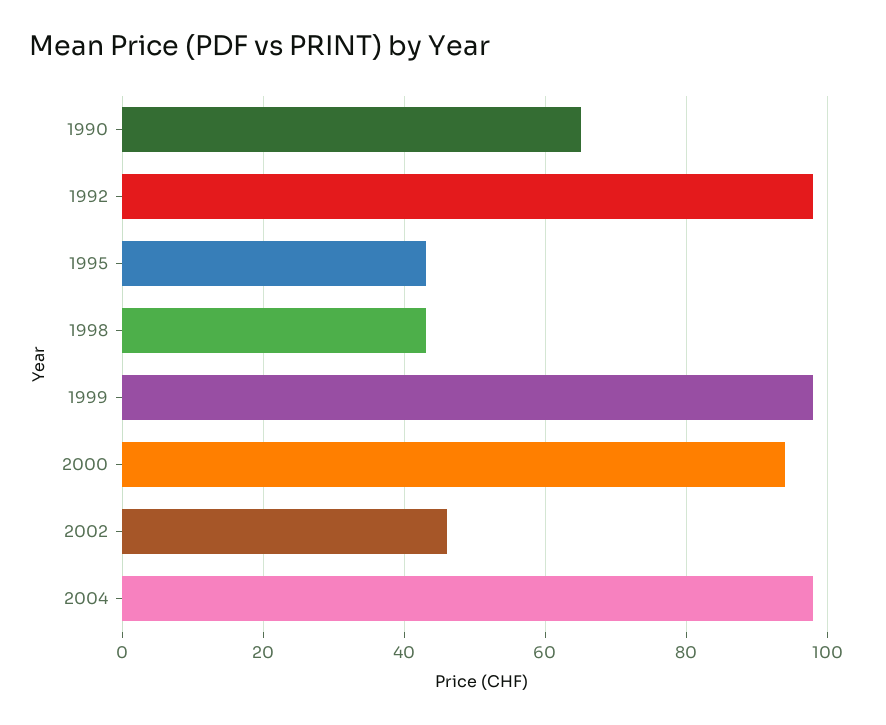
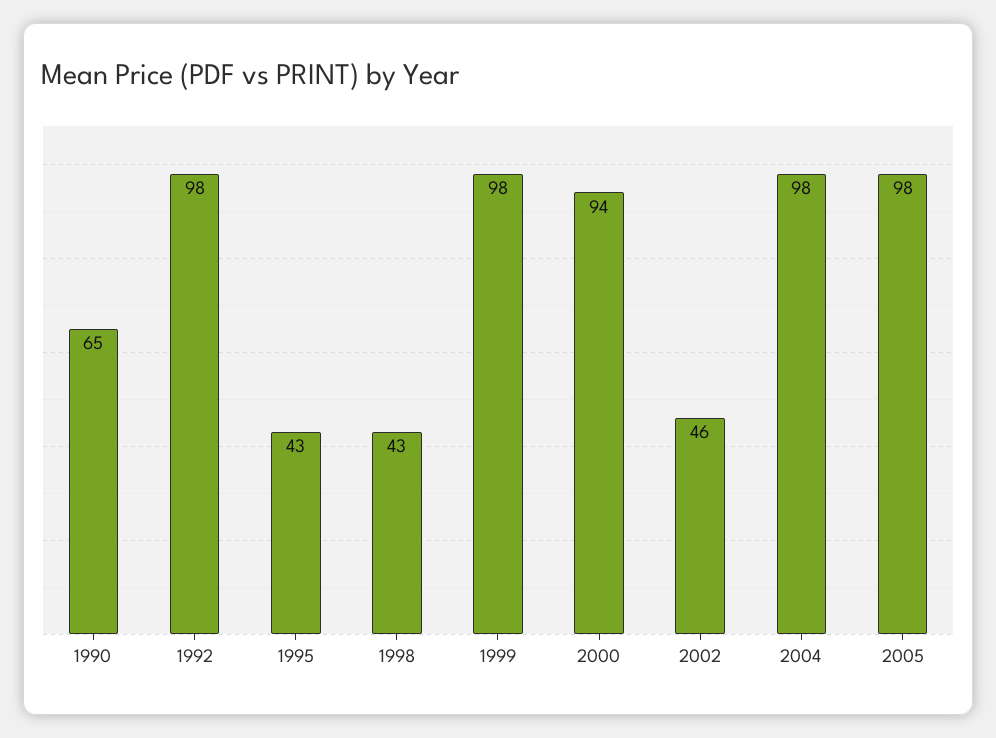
2005: none -> 98

